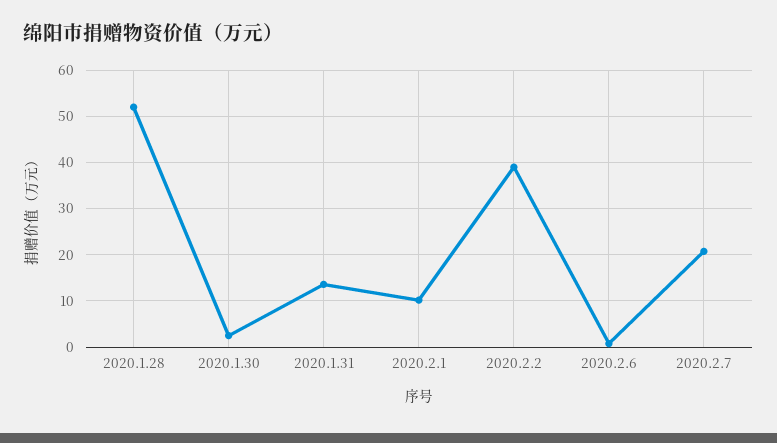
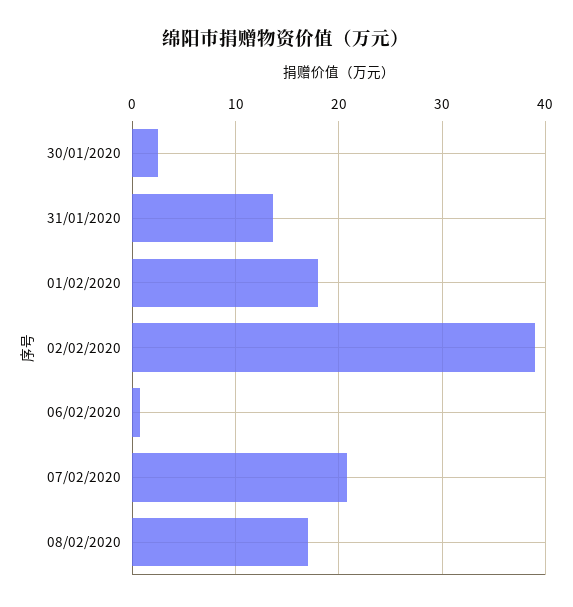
2020.1.28: 52 -> none
2020.2.1: 10 -> 18
08/02/2020: none -> 17

